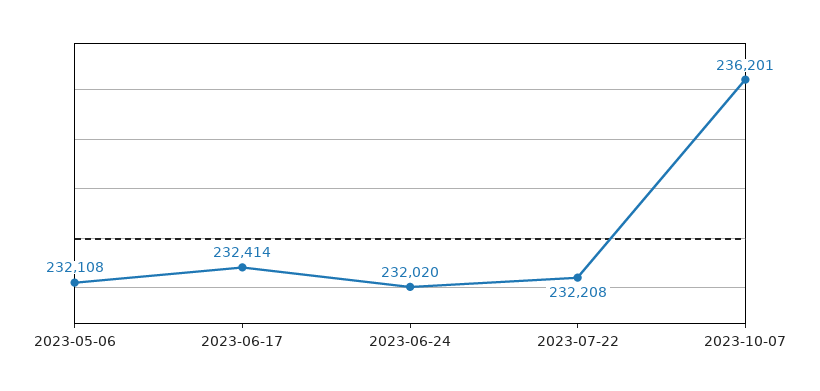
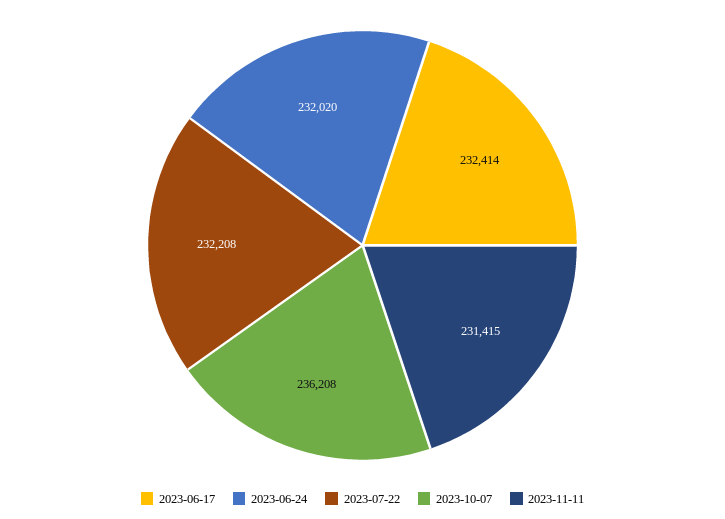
2023-05-06: 232108 -> none
2023-10-07: 236201 -> 236208
2023-11-11: none -> 231415

